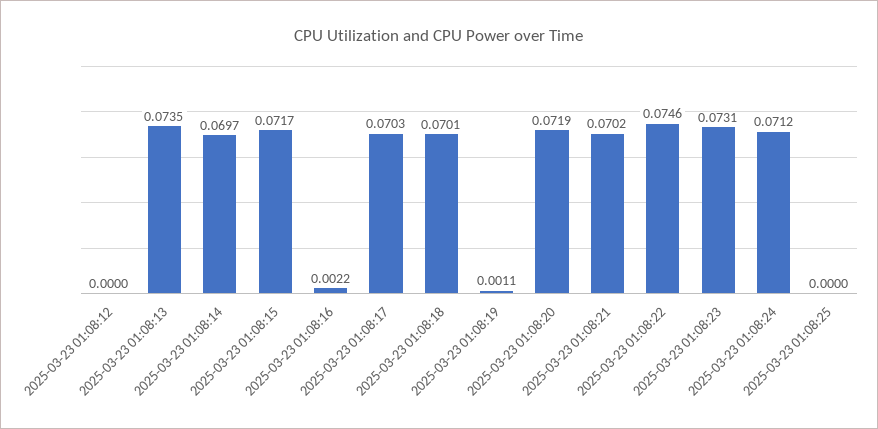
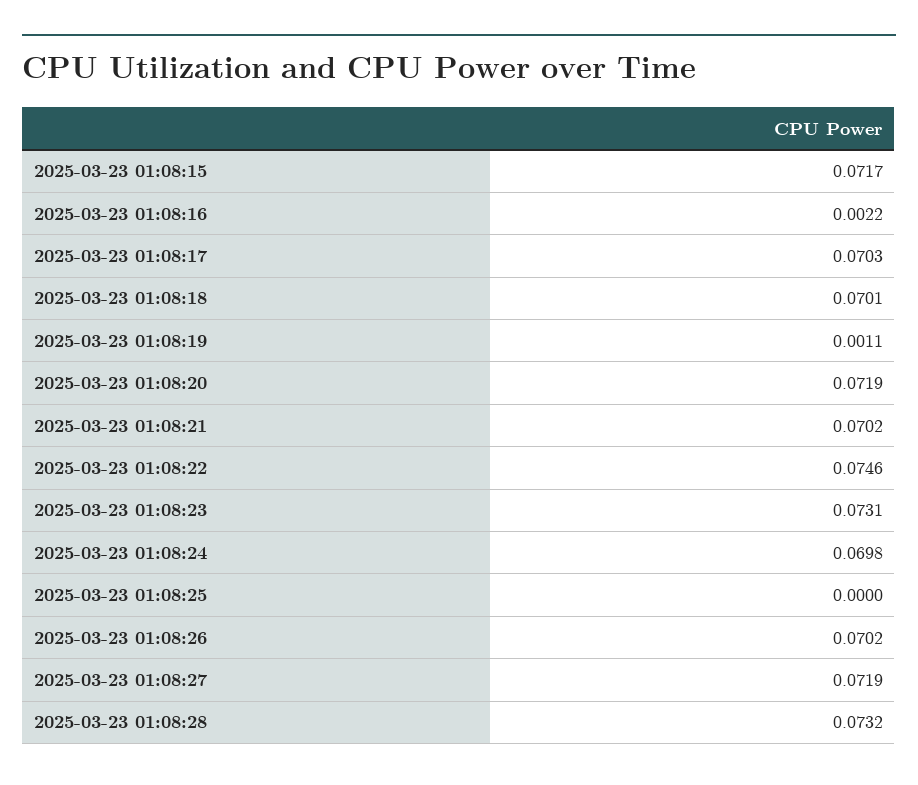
2025-03-23 01:08:12: 0 -> none
2025-03-23 01:08:13: 0.0735 -> none
2025-03-23 01:08:14: 0.0697 -> none
2025-03-23 01:08:24: 0.0712 -> 0.0698
2025-03-23 01:08:26: none -> 0.0702
2025-03-23 01:08:27: none -> 0.0719
2025-03-23 01:08:28: none -> 0.0732

